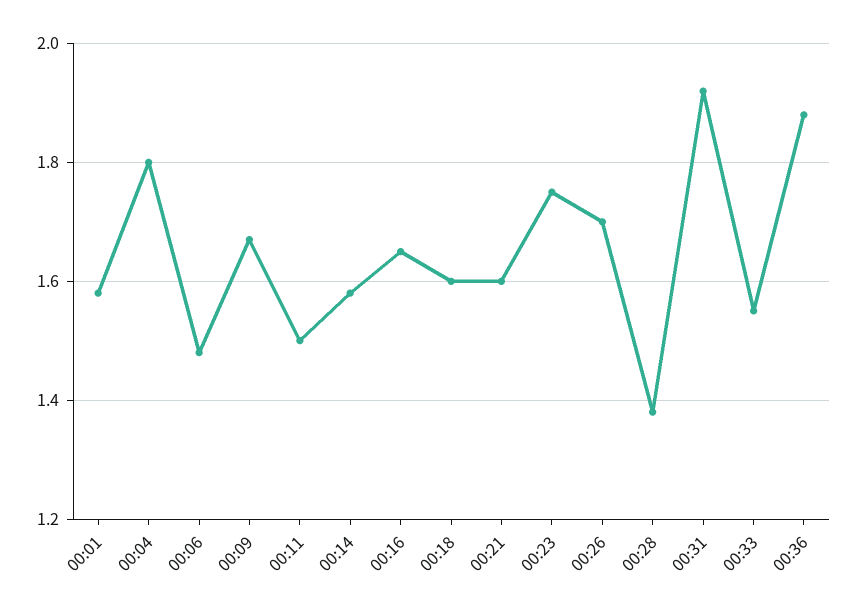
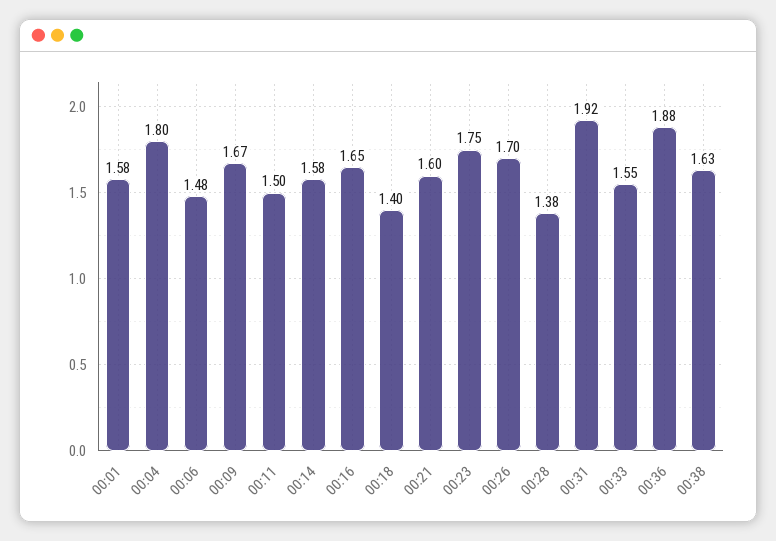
00:18: 1.6 -> 1.4
00:38: none -> 1.63

